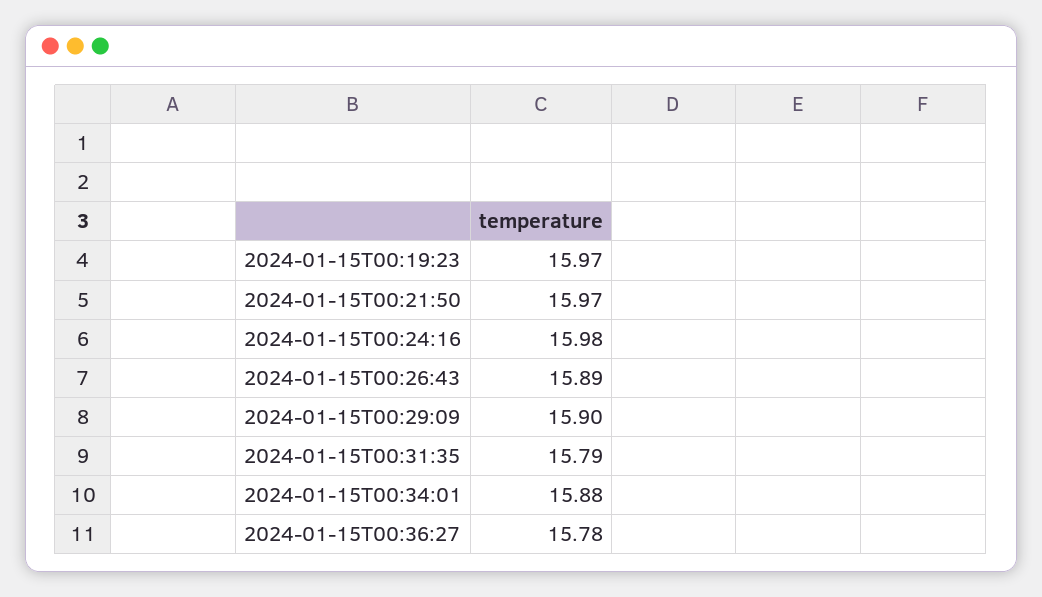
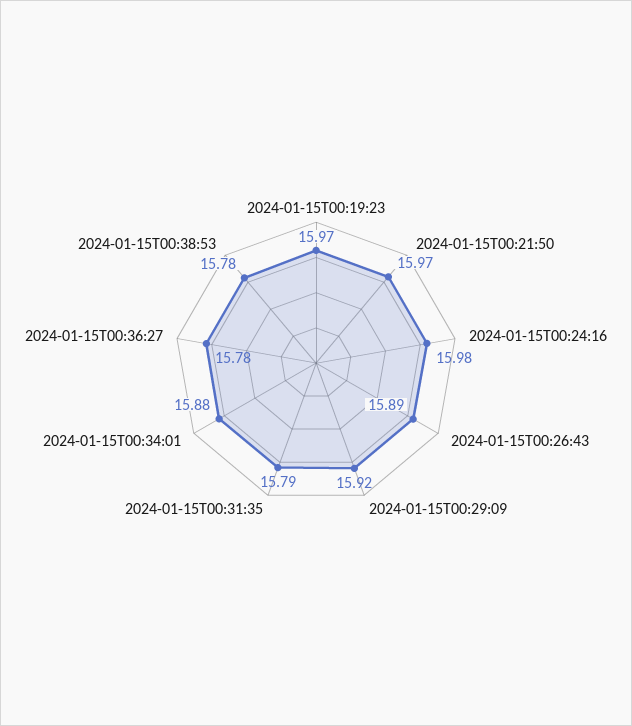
2024-01-15T00:29:09: 15.9 -> 15.92
2024-01-15T00:38:53: none -> 15.78

